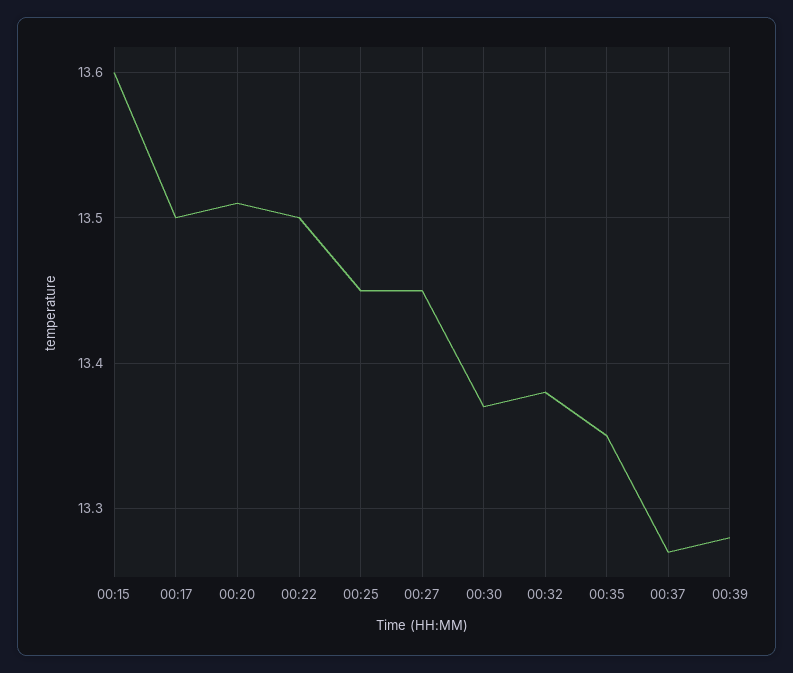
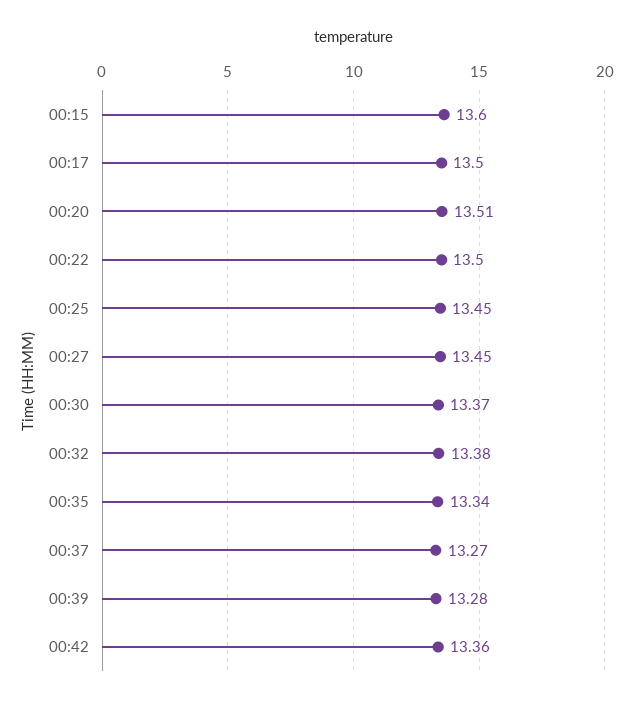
00:35: 13.35 -> 13.34
00:42: none -> 13.36

